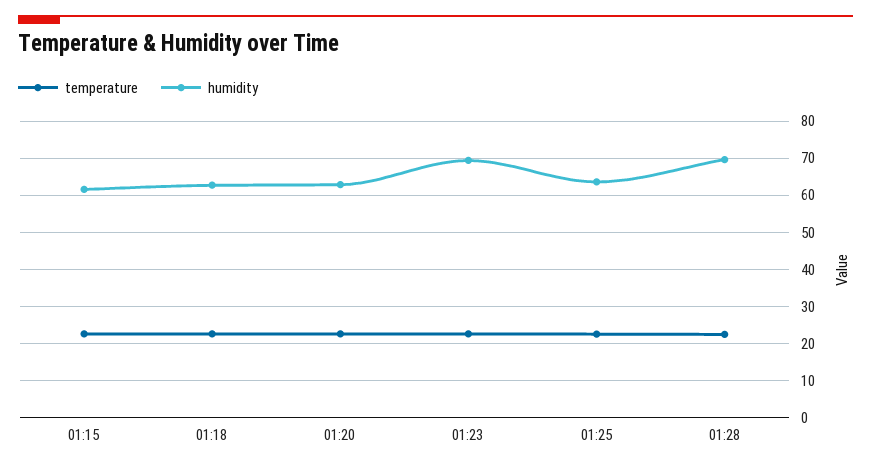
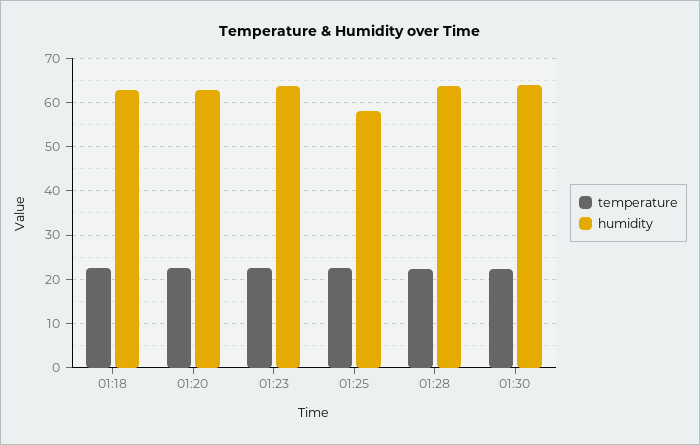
temperature, 01:15: 22 -> none
humidity, 01:15: 62 -> none
humidity, 01:23: 70 -> 64
humidity, 01:25: 64 -> 58
humidity, 01:28: 70 -> 64
temperature, 01:30: none -> 22
humidity, 01:30: none -> 64

